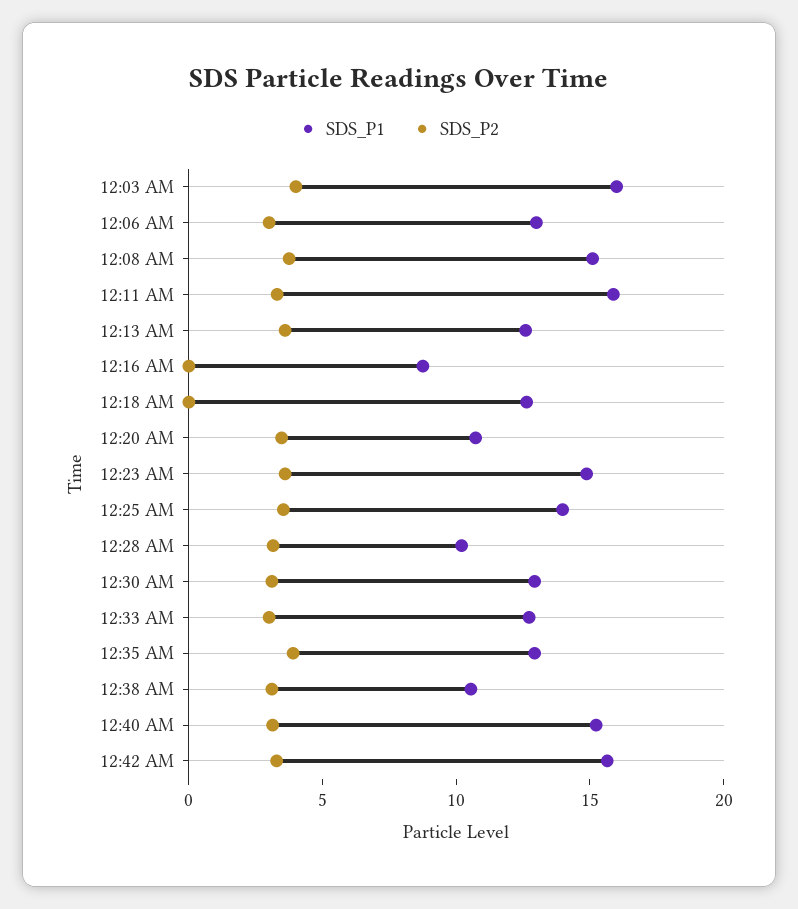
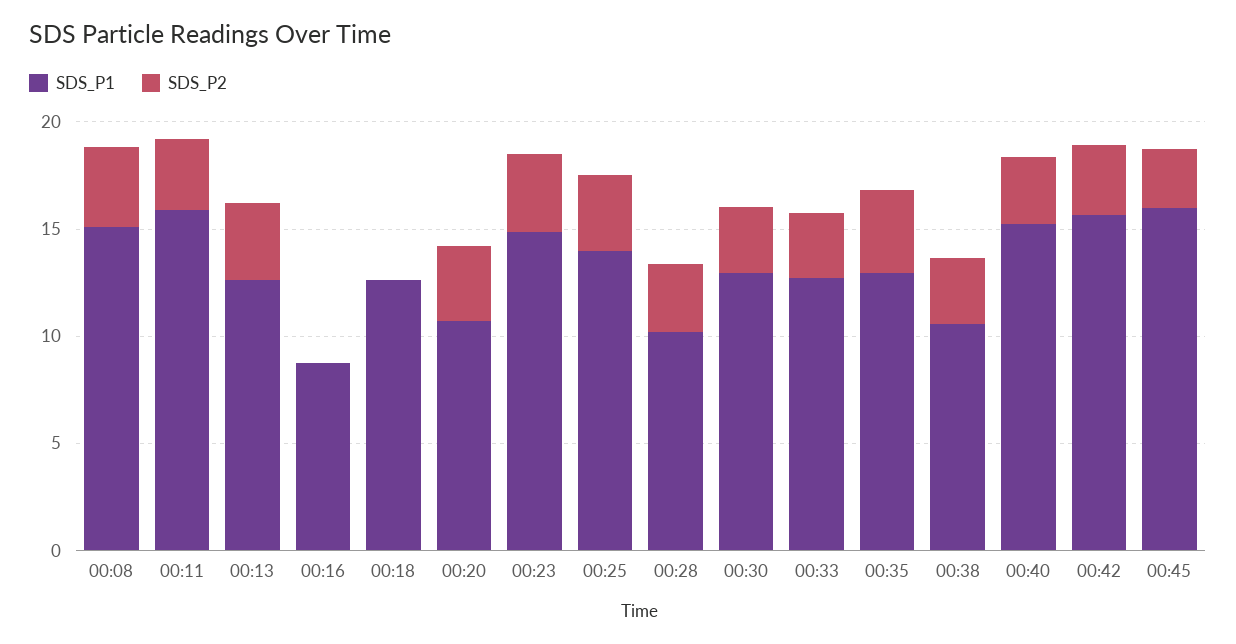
SDS_P1, 12:03 AM: 16 -> none
SDS_P2, 12:03 AM: 4 -> none
SDS_P1, 12:06 AM: 13 -> none
SDS_P2, 12:06 AM: 3 -> none
SDS_P1, 00:45: none -> 16
SDS_P2, 00:45: none -> 3

